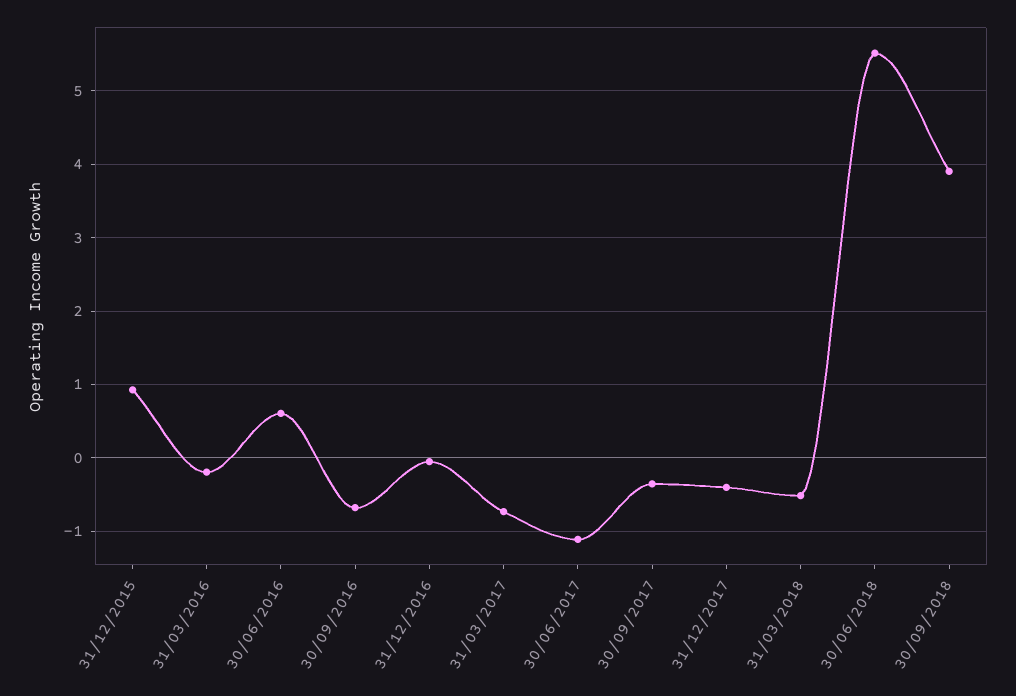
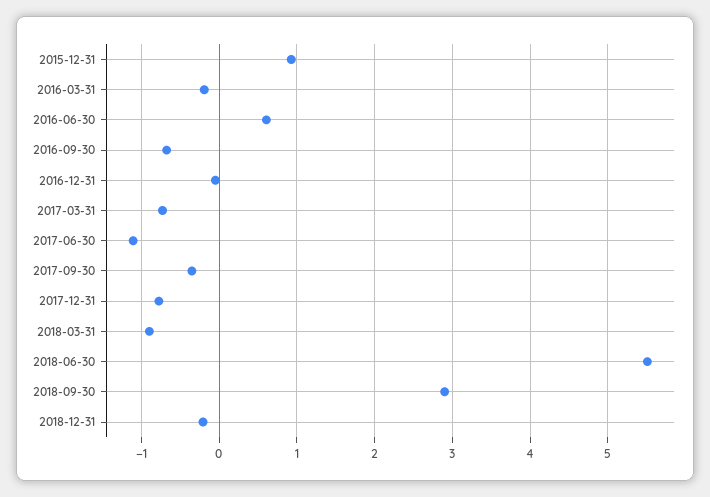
31/12/2017: -0.4 -> -0.8
31/03/2018: -0.5 -> -0.9
30/09/2018: 3.9 -> 2.9
2018-12-31: none -> -0.2

